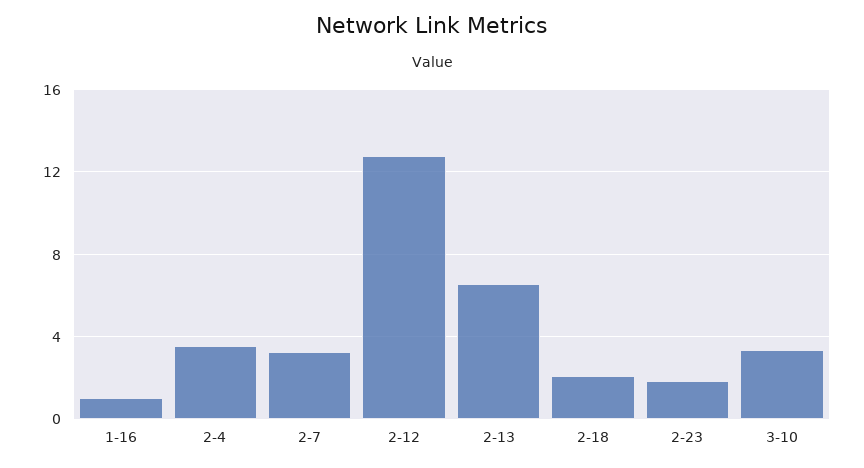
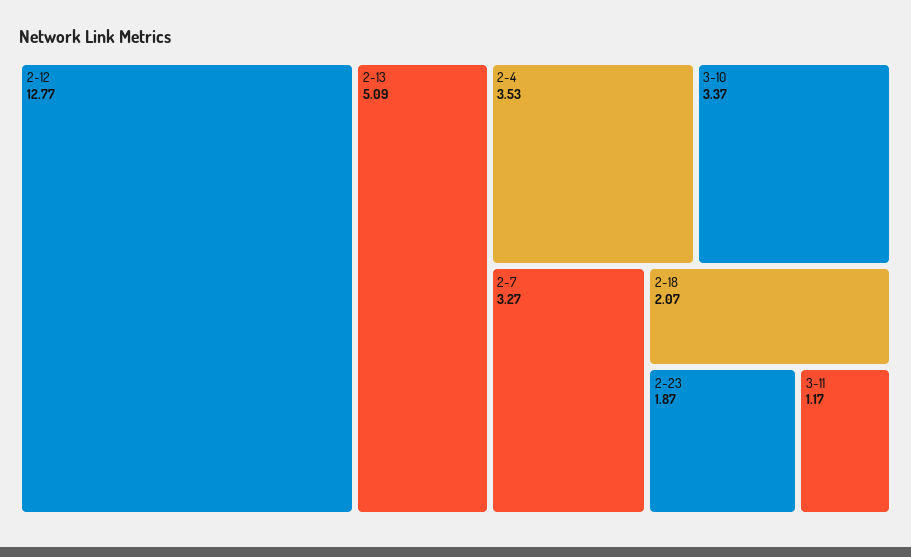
1-16: 1 -> none
2-13: 6.5 -> 5.09
3-11: none -> 1.17

